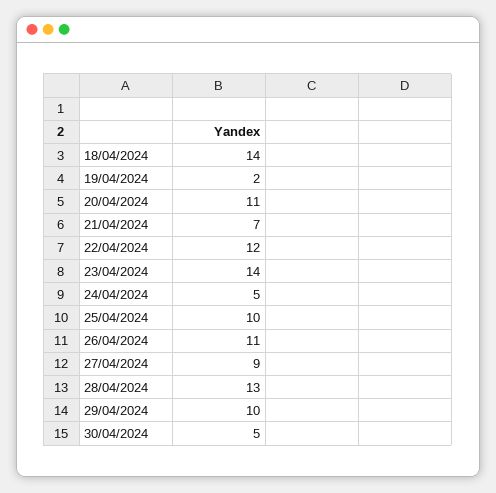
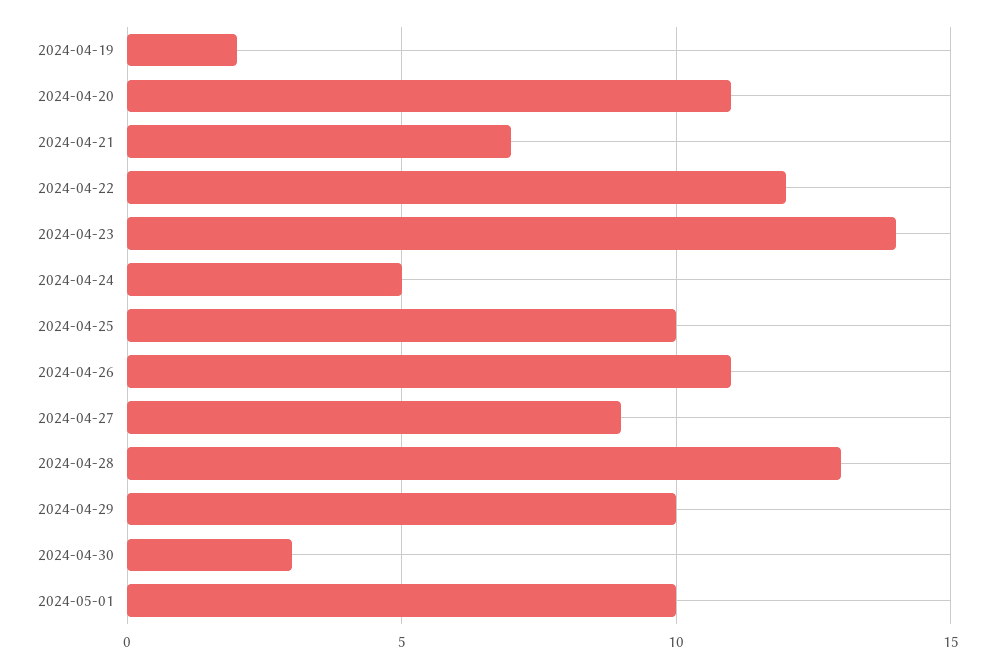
18/04/2024: 14 -> none
30/04/2024: 5 -> 3
2024-05-01: none -> 10

